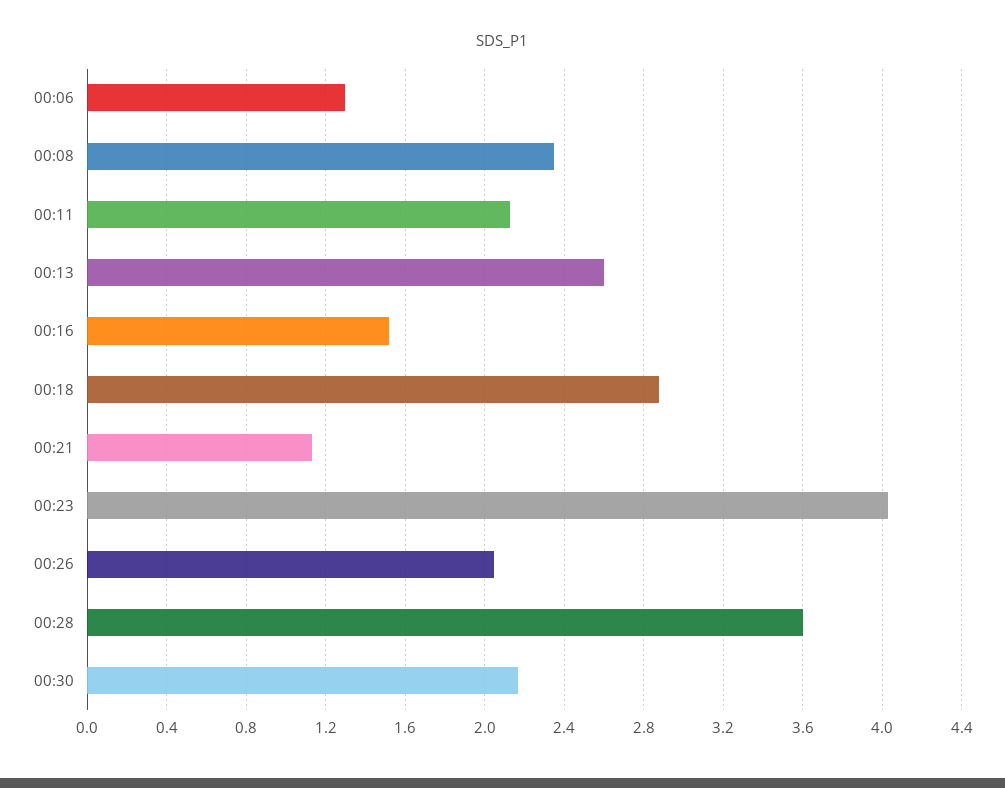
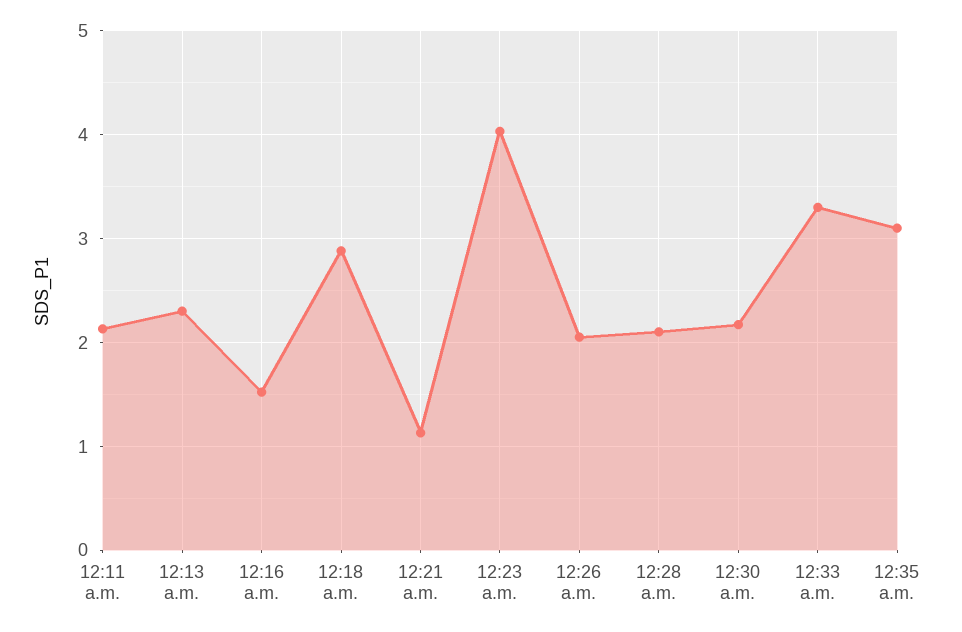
00:06: 1.3 -> none
00:08: 2.35 -> none
00:13: 2.6 -> 2.3
00:28: 3.6 -> 2.1
12:33 a.m.: none -> 3.3
12:35 a.m.: none -> 3.1

